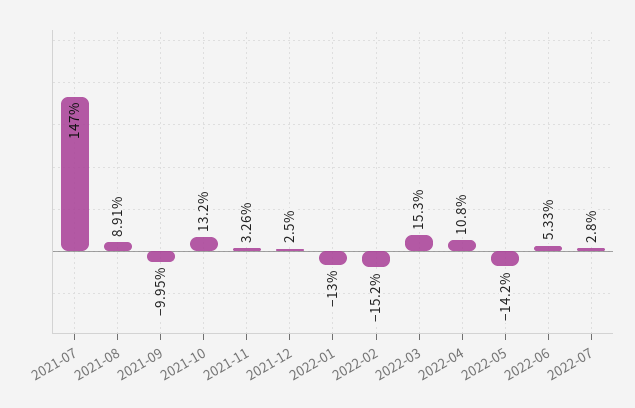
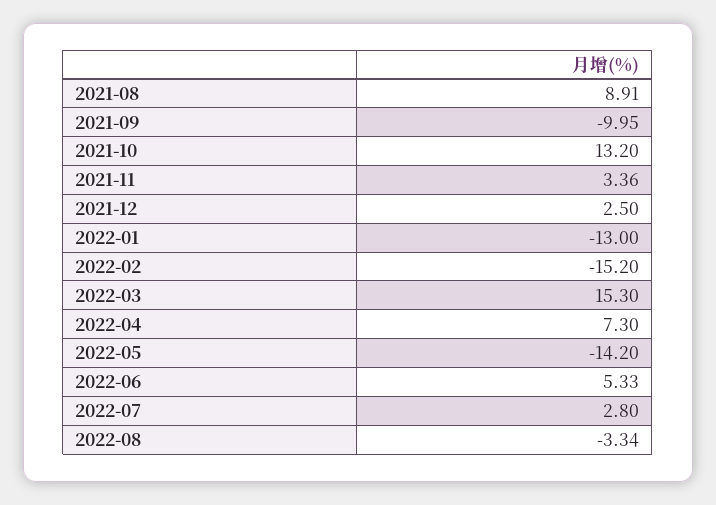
2021-07: 147 -> none
2021-11: 3.26 -> 3.36
2022-04: 10.8 -> 7.3
2022-08: none -> -3.34

